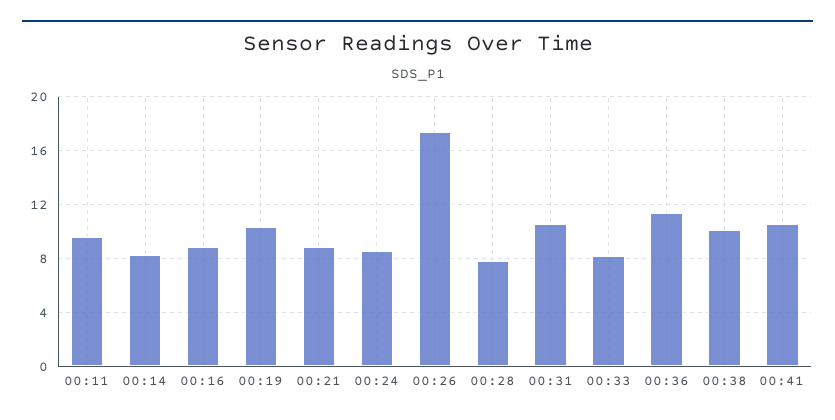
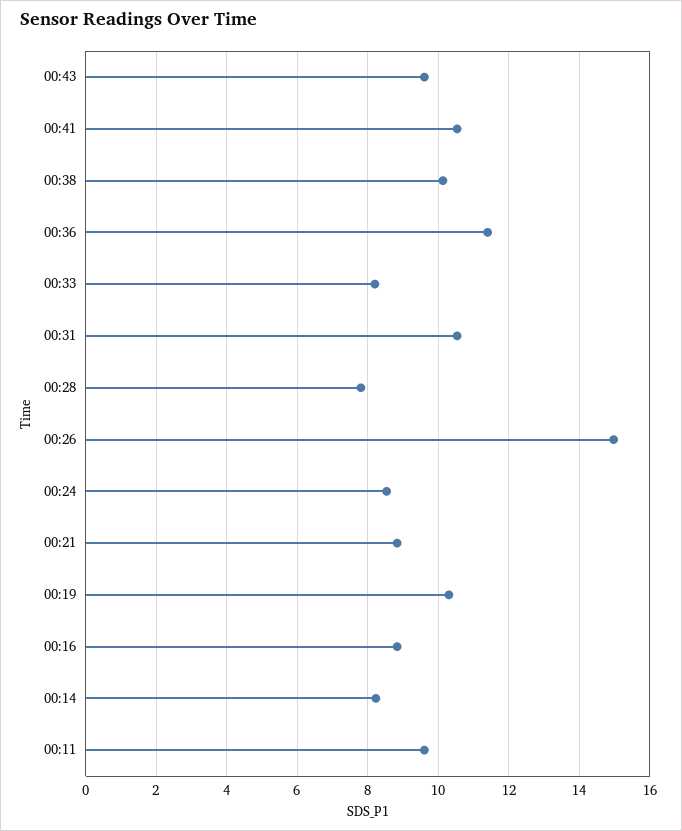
00:26: 17.5 -> 15
00:43: none -> 9.6

